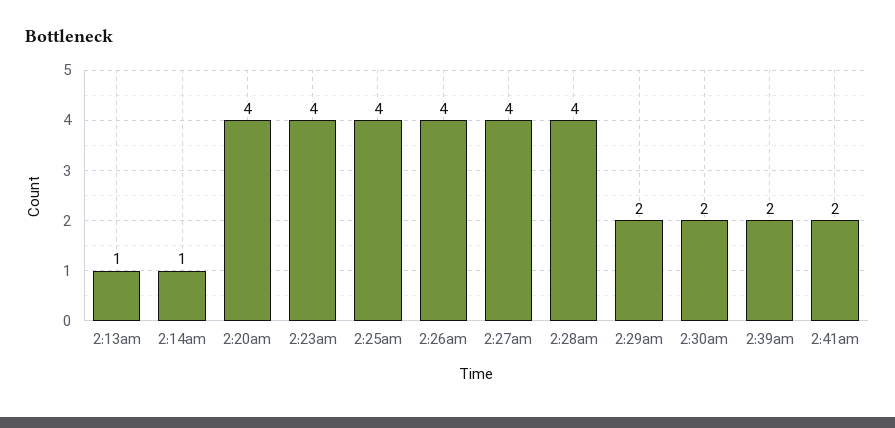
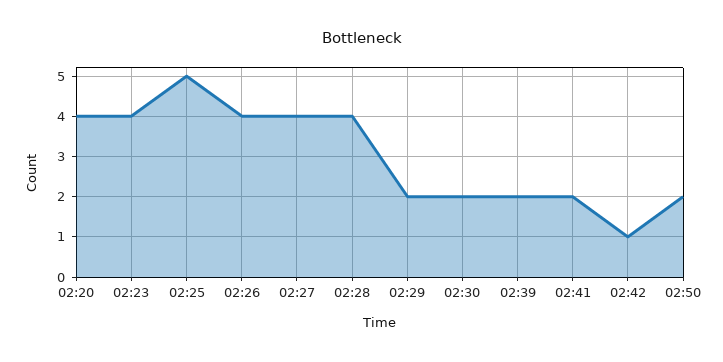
2:13am: 1 -> none
2:14am: 1 -> none
2:25am: 4 -> 5
02:42: none -> 1
02:50: none -> 2

